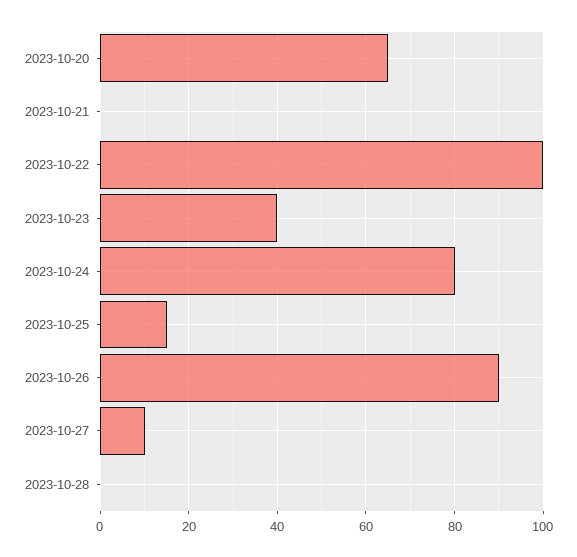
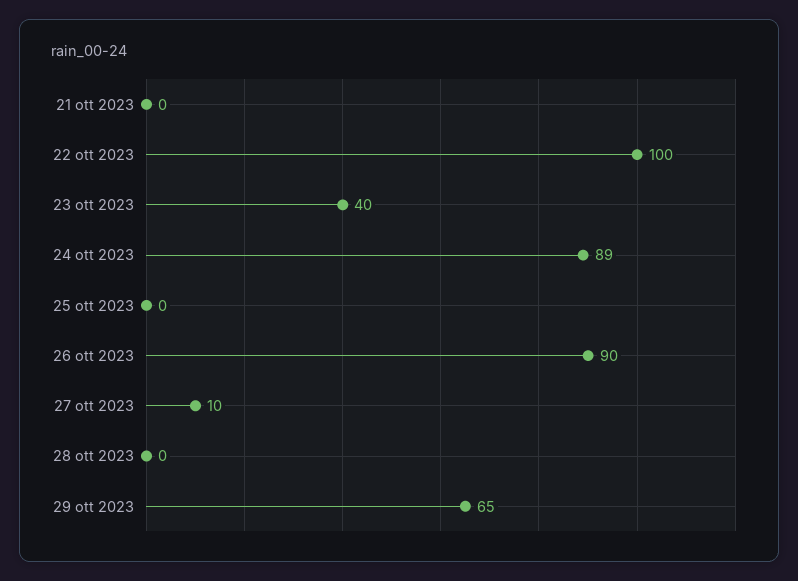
2023-10-20: 65 -> none
2023-10-24: 80 -> 89
2023-10-25: 15 -> 0
29 ott 2023: none -> 65

